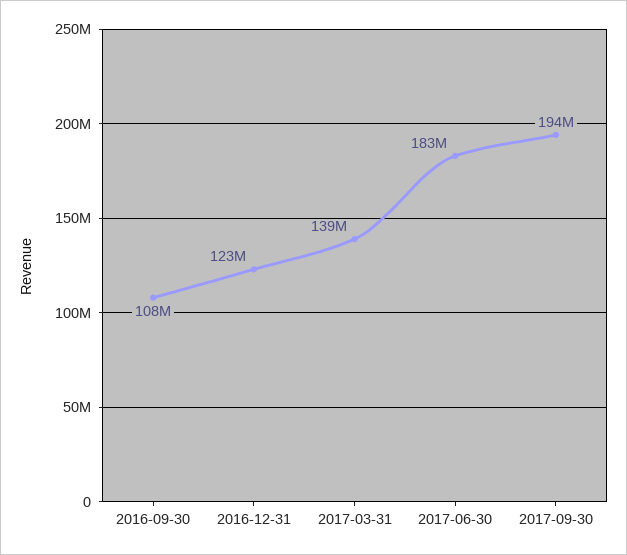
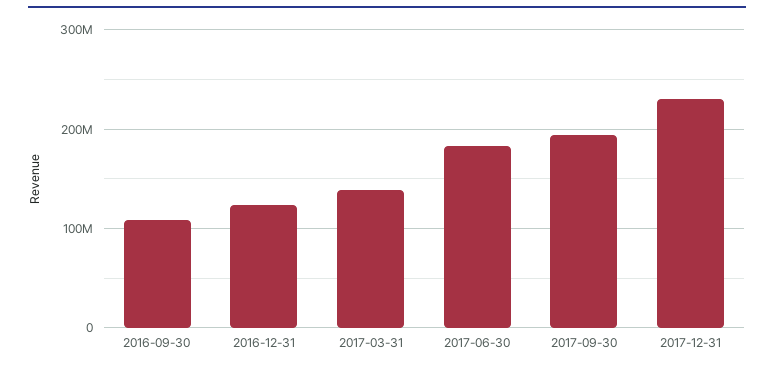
2017-12-31: none -> 230000000

